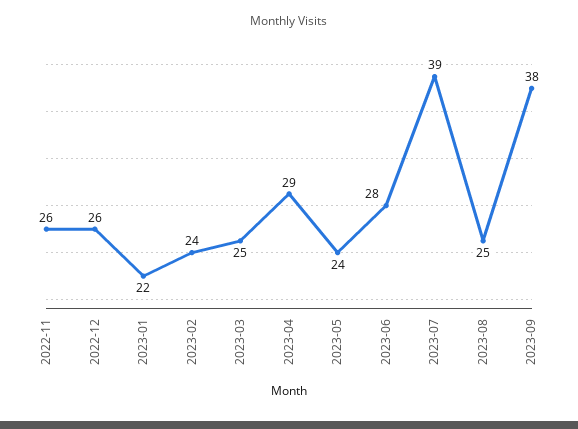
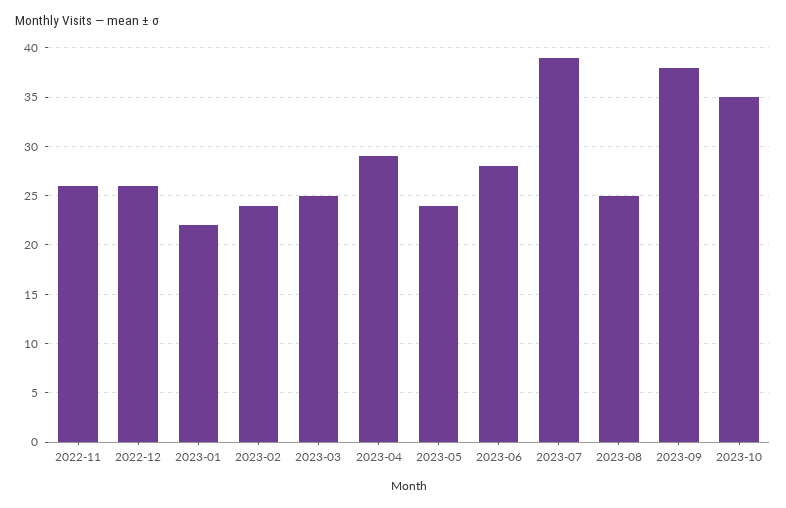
2023-10: none -> 35

